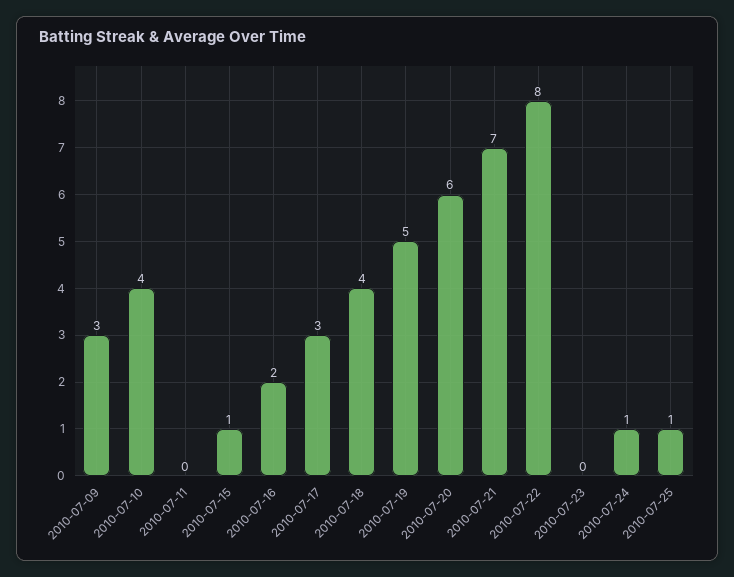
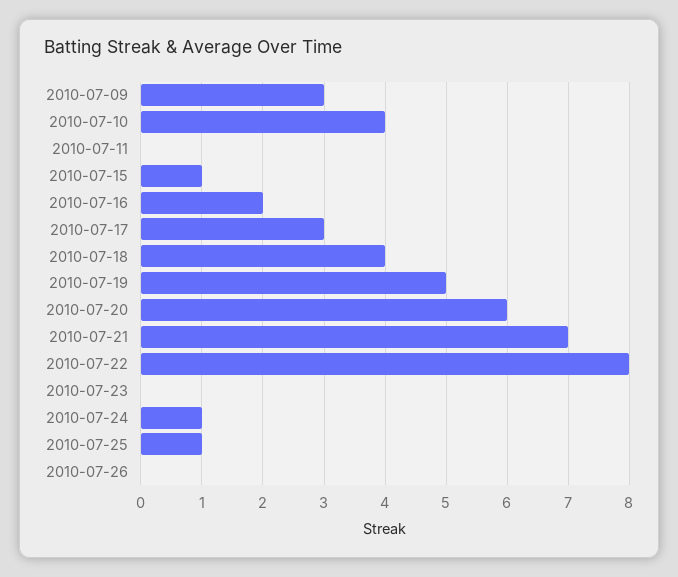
2010-07-26: none -> 0

